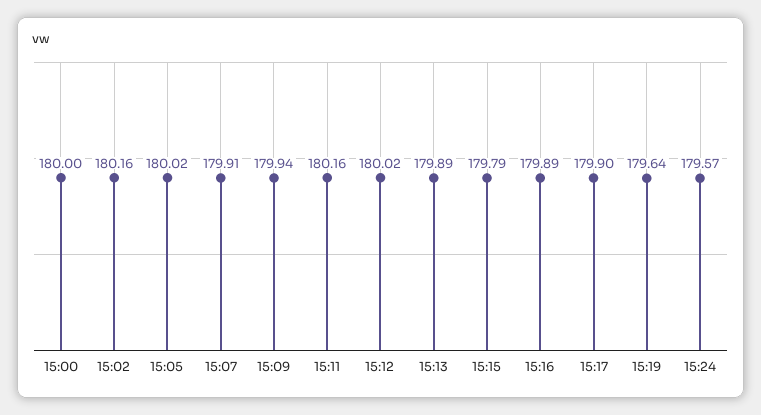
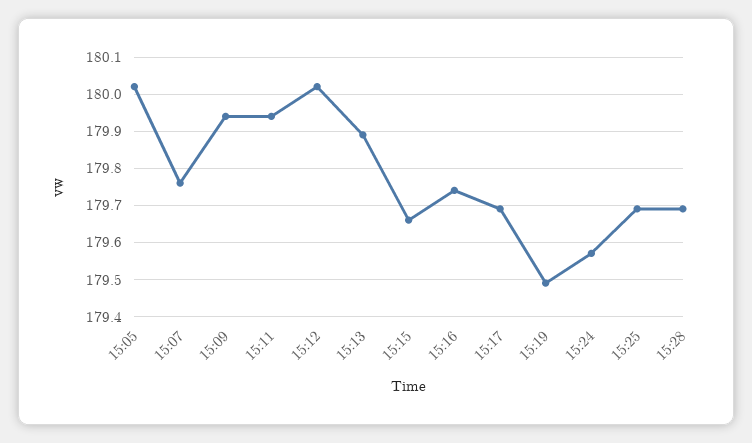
15:00: 180 -> none
15:02: 180.16 -> none
15:07: 179.91 -> 179.75
15:11: 180.16 -> 179.95
15:15: 179.79 -> 179.65
15:16: 179.89 -> 179.75
15:17: 179.9 -> 179.7
15:19: 179.64 -> 179.5
15:25: none -> 179.7
15:28: none -> 179.7

